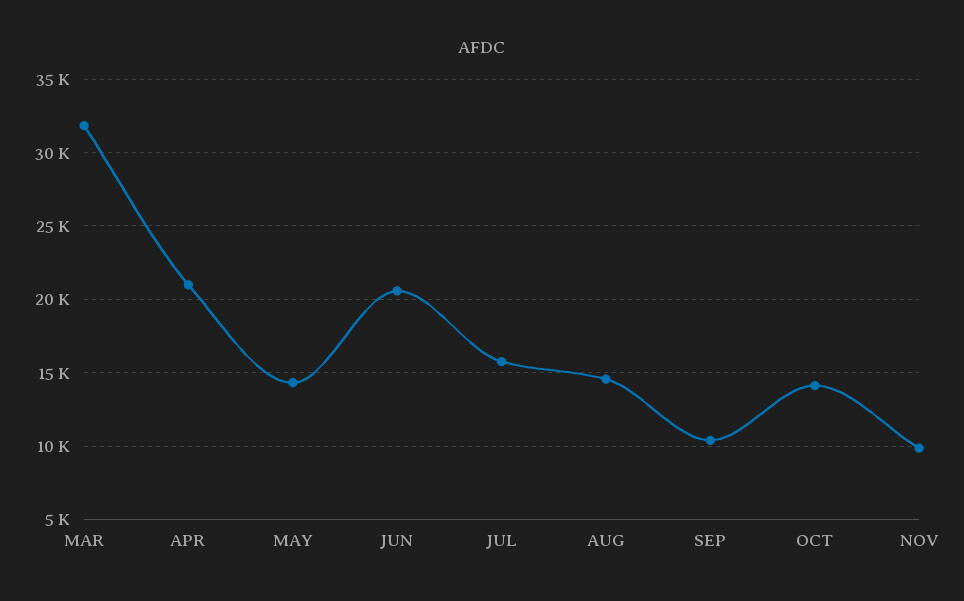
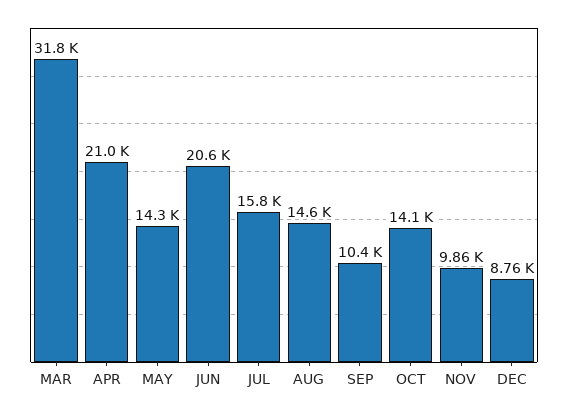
DEC: none -> 8760

